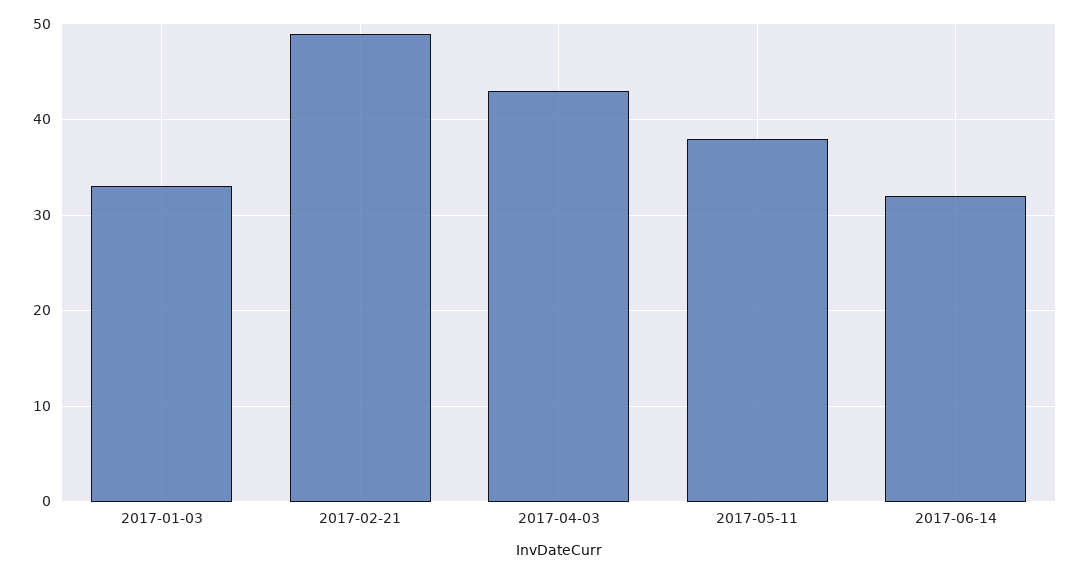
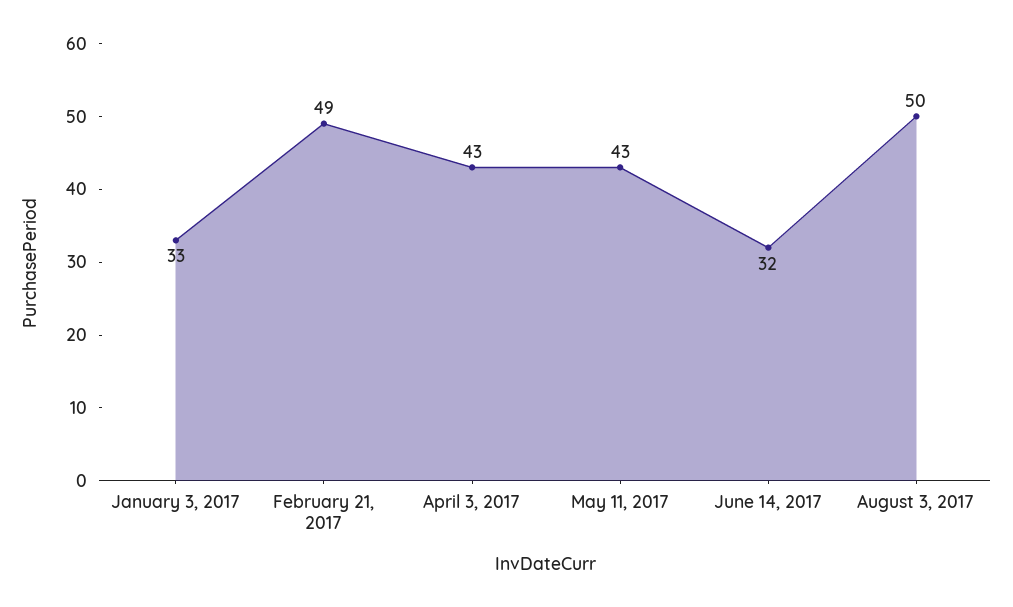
2017-05-11: 38 -> 43
August 3, 2017: none -> 50

